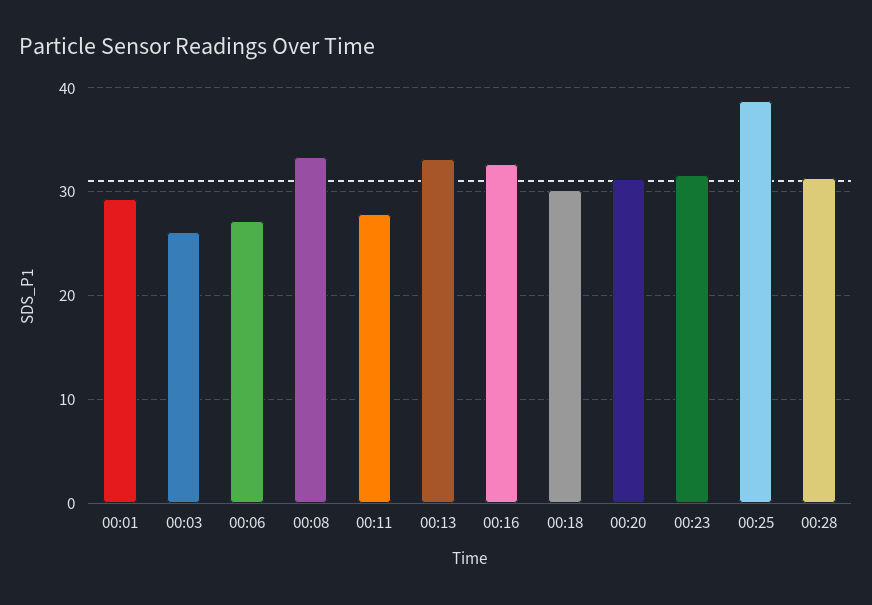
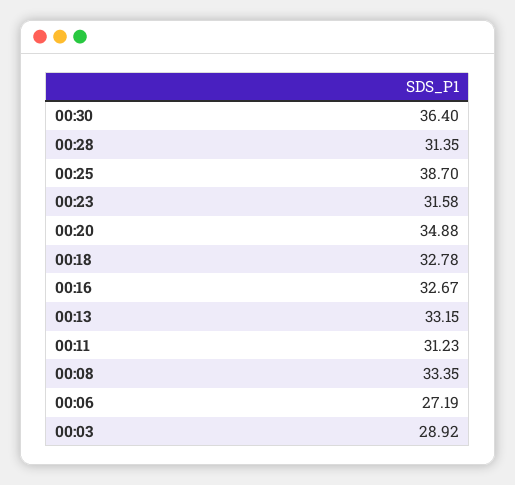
00:01: 29 -> none
00:03: 26 -> 28.92
00:11: 28 -> 31.23
00:18: 30 -> 32.78
00:20: 31 -> 34.88
00:30: none -> 36.4

